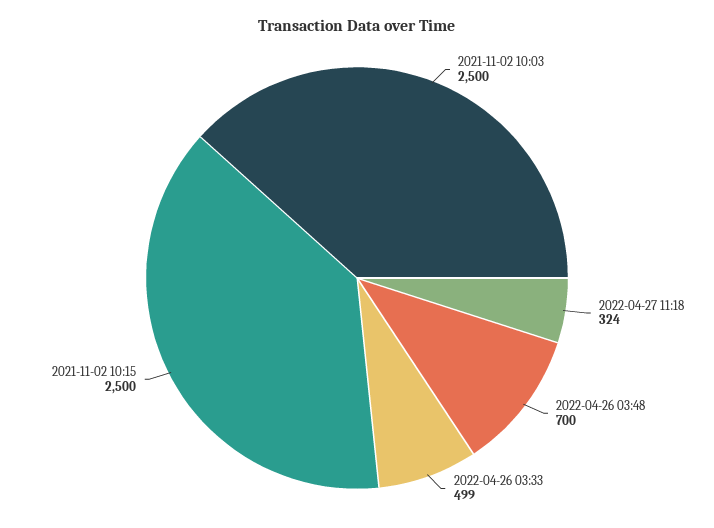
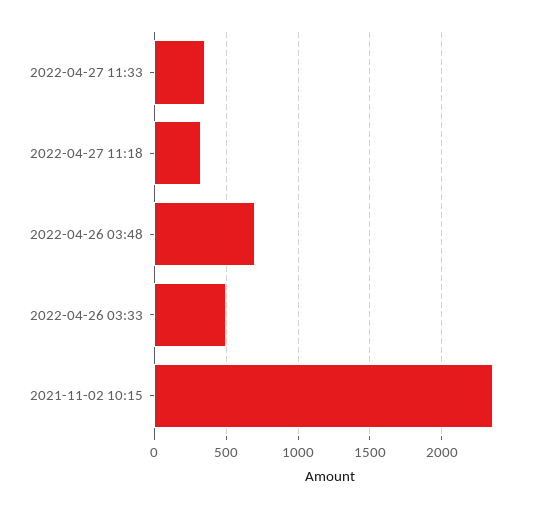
2021-11-02 10:03: 2500 -> none
2021-11-02 10:15: 2500 -> 2350
2022-04-27 11:33: none -> 350

